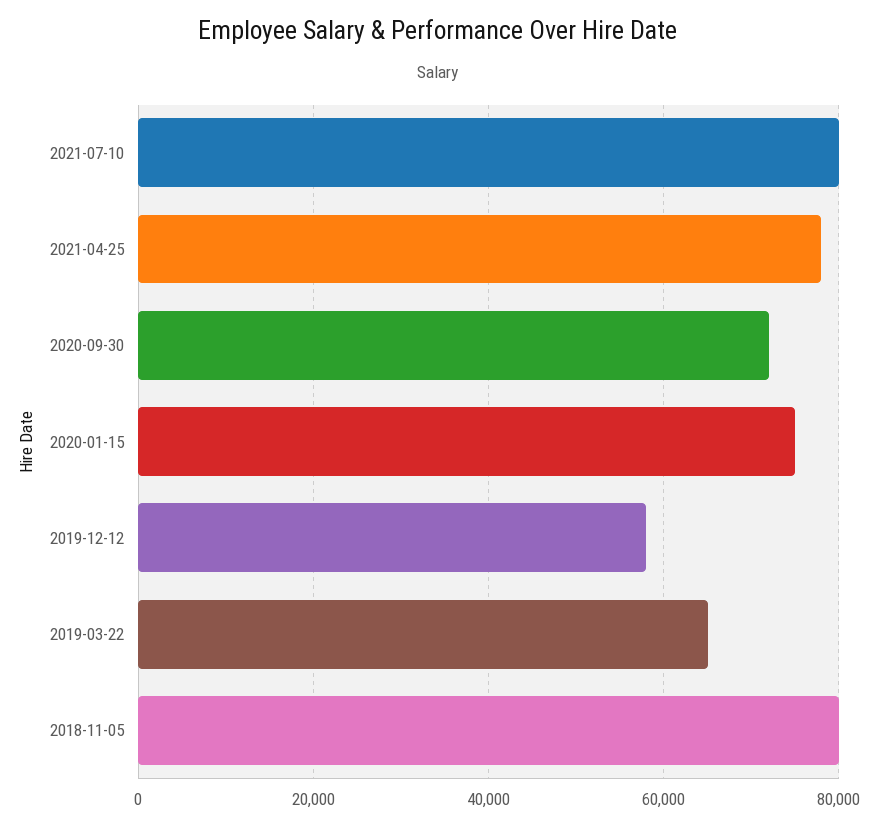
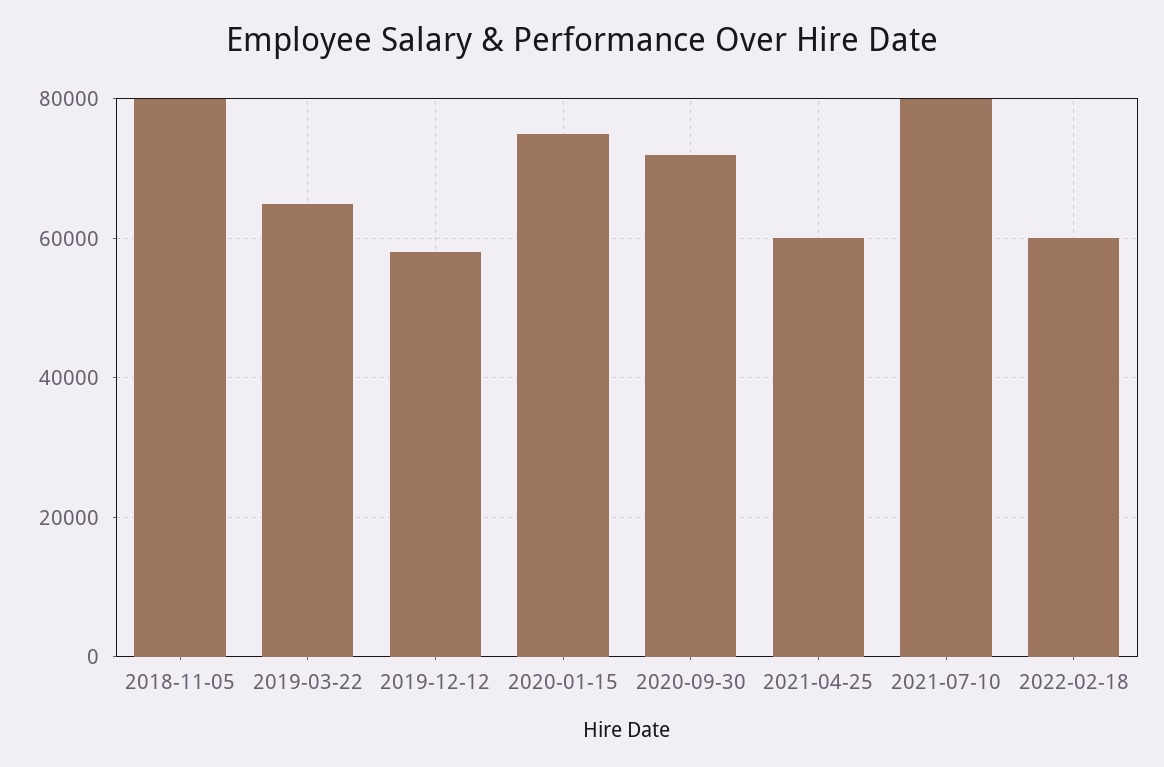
2021-04-25: 78000 -> 60000
2022-02-18: none -> 60000

